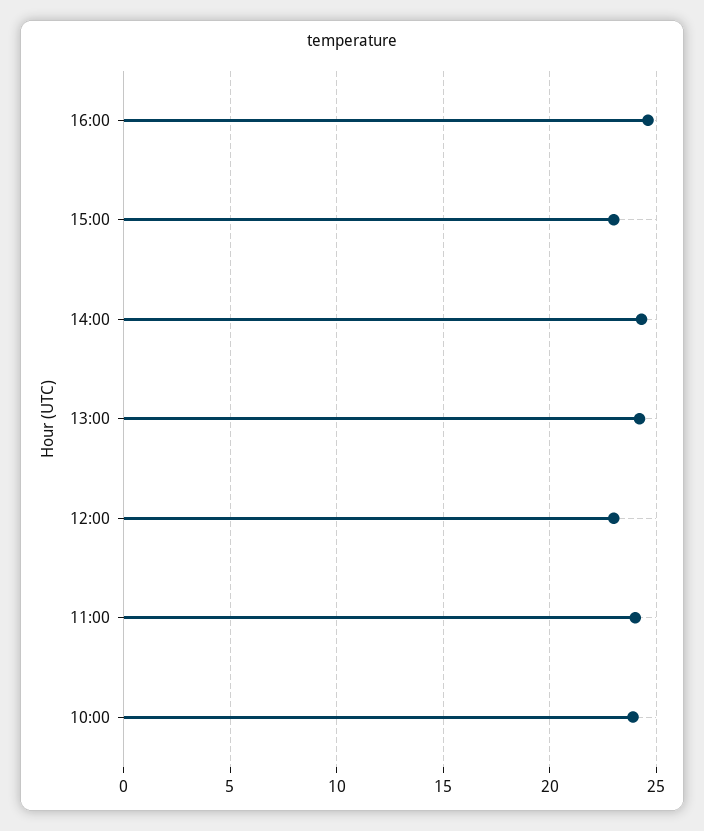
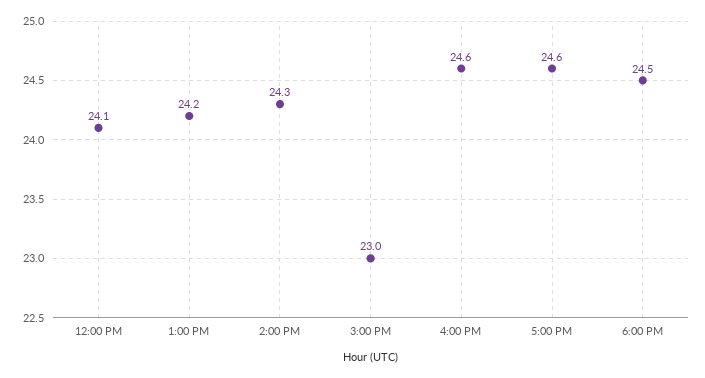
12:00: 23 -> 24.1
11:00: 24 -> none
10:00: 24 -> none
5:00 PM: none -> 24.6
6:00 PM: none -> 24.5

